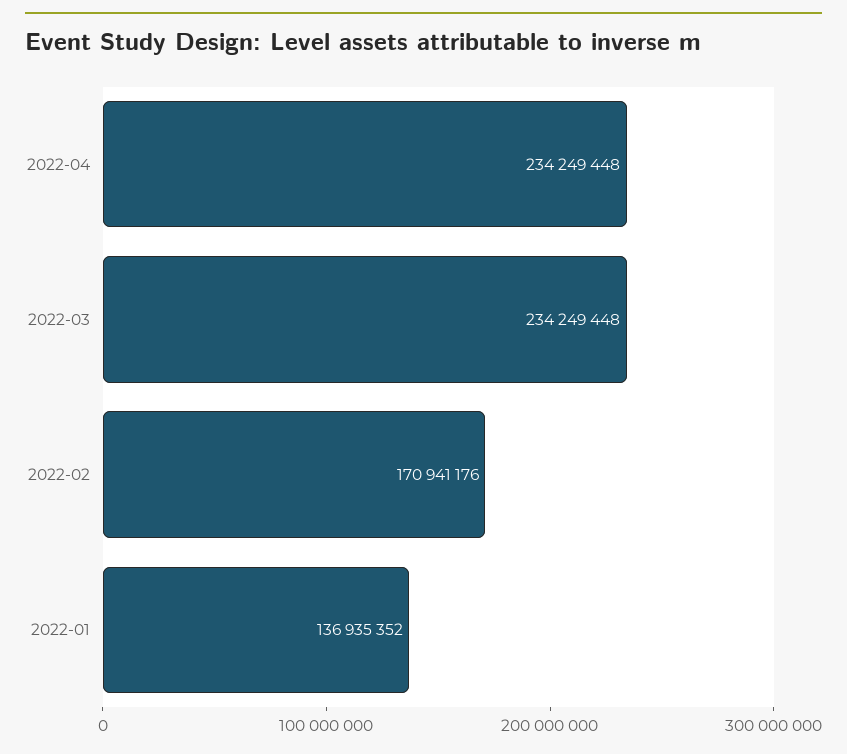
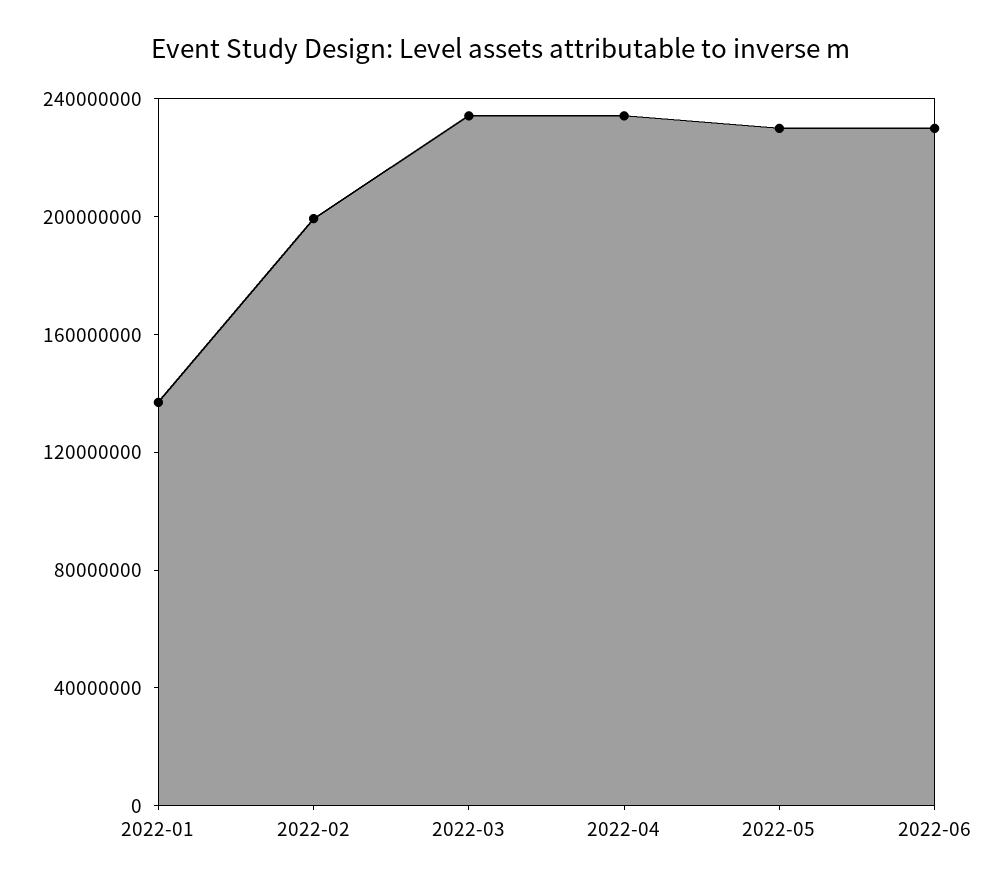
2022-02: 170941176 -> 200000000
2022-05: none -> 230000000
2022-06: none -> 230000000

